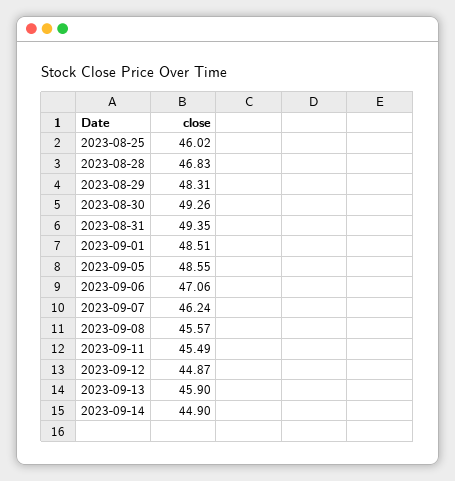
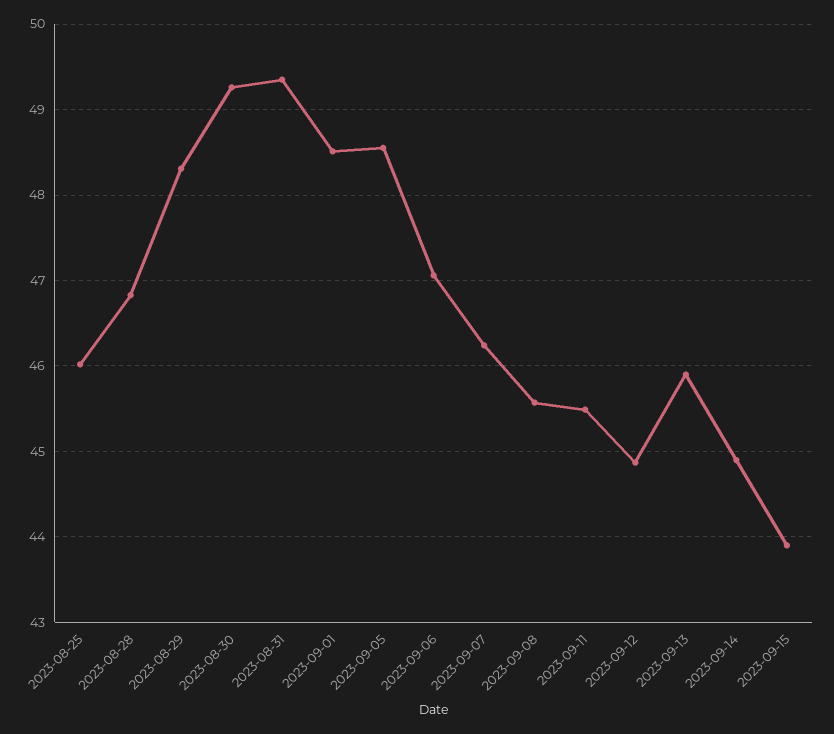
2023-09-15: none -> 43.9

